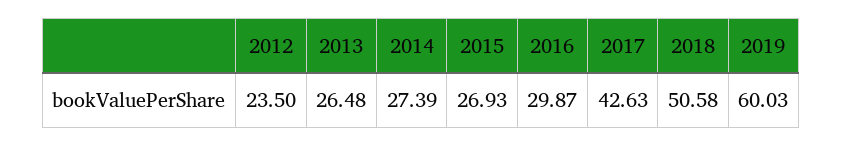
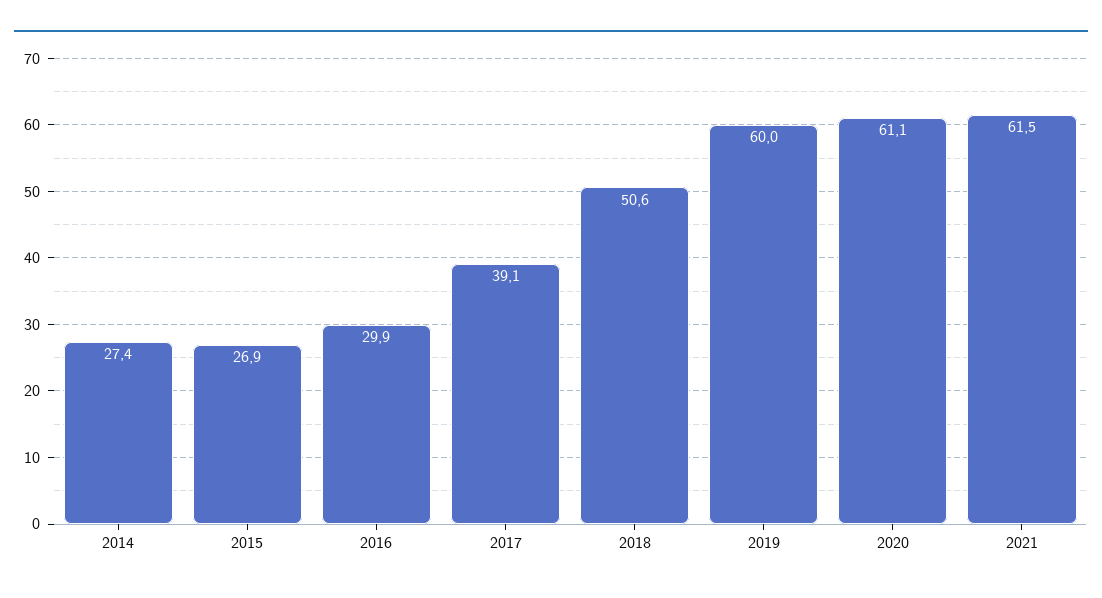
2012: 23.5 -> none
2013: 26.48 -> none
2017: 42.63 -> 39.1
2020: none -> 61.1
2021: none -> 61.5

